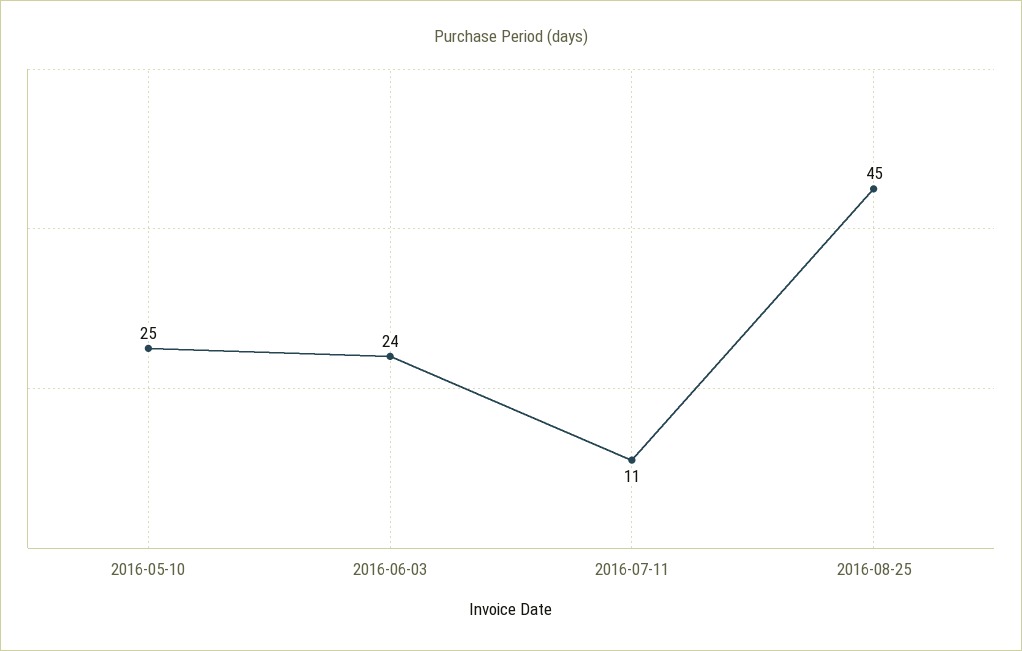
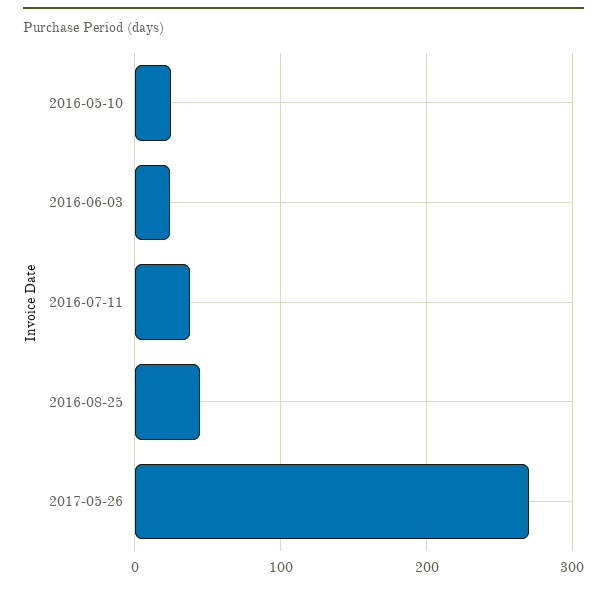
2016-07-11: 11 -> 40
2017-05-26: none -> 270

